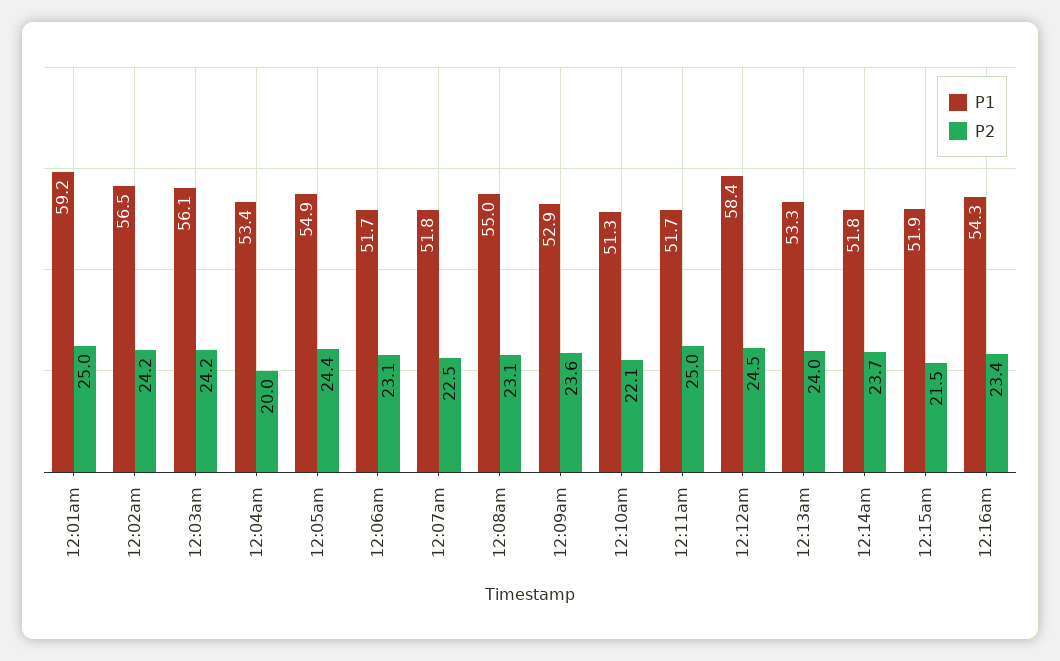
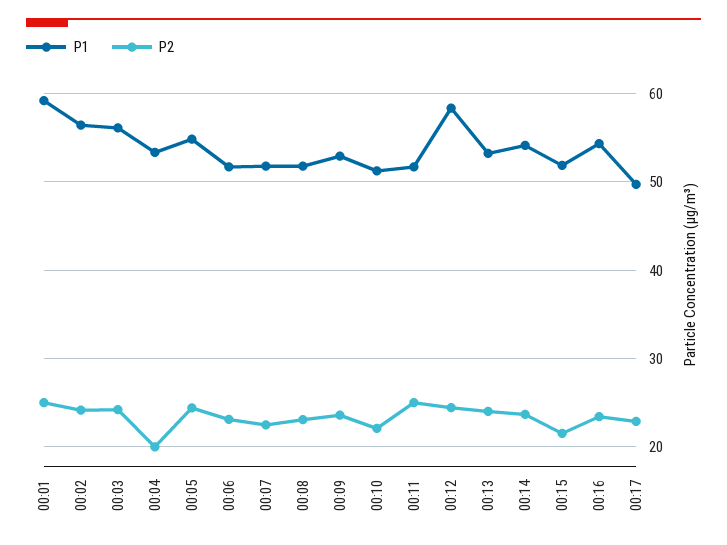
P1, 12:08am: 55 -> 52
P1, 12:14am: 51.8 -> 54
P1, 00:17: none -> 50
P2, 00:17: none -> 23

